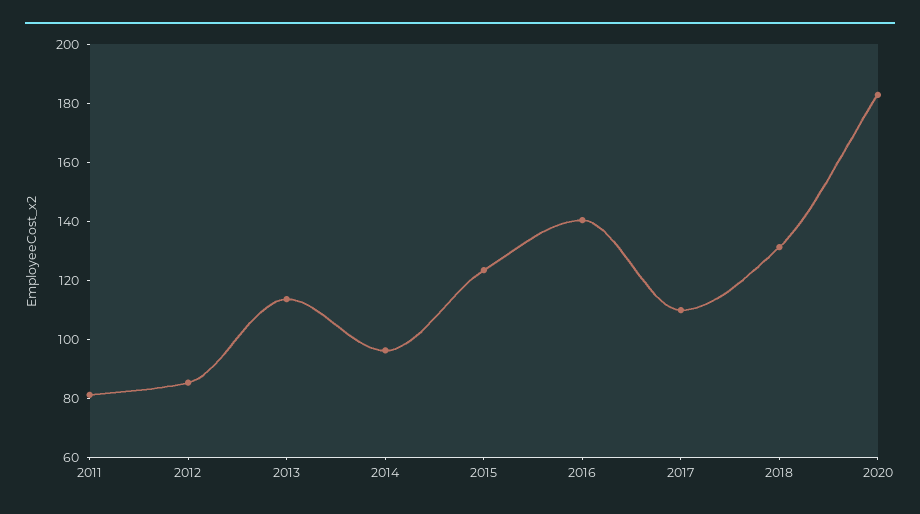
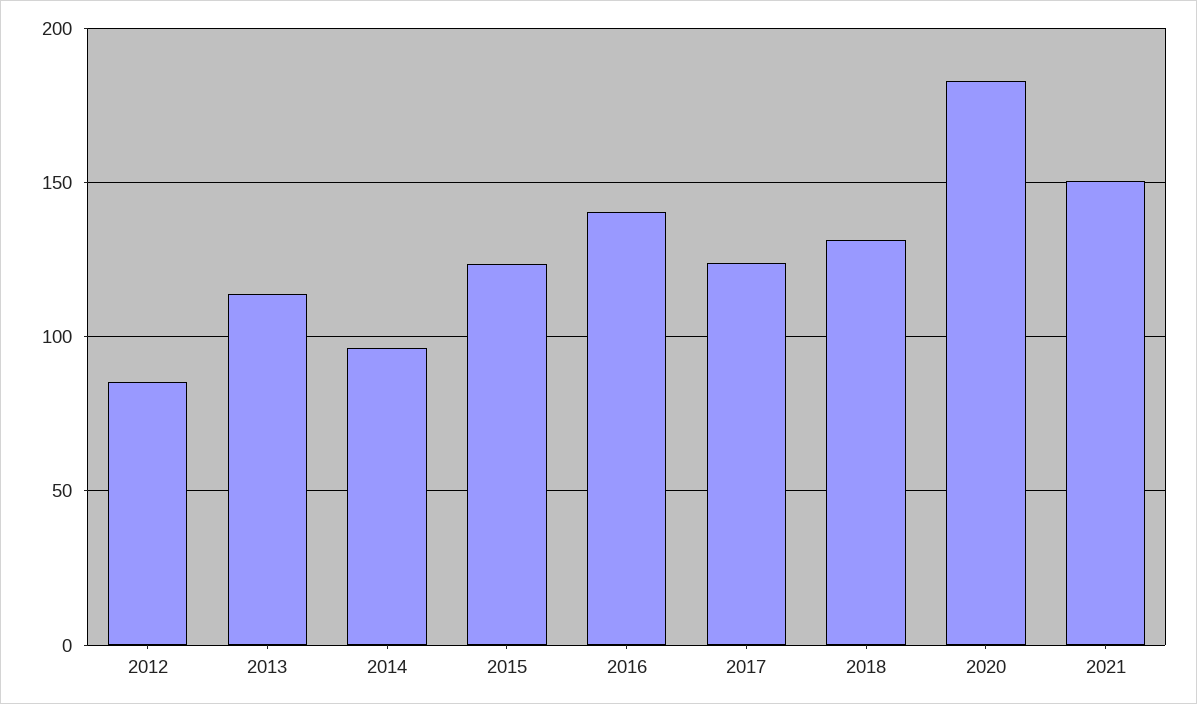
2011: 80 -> none
2017: 110 -> 125
2021: none -> 150

